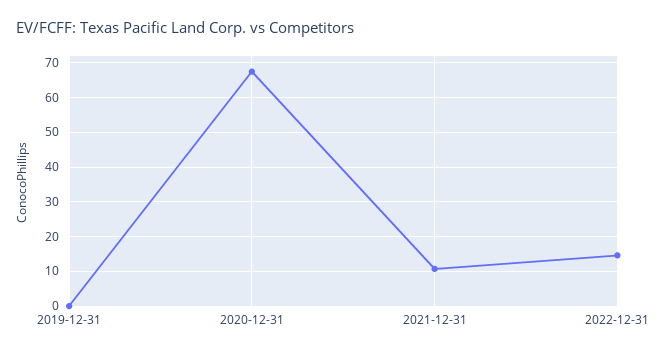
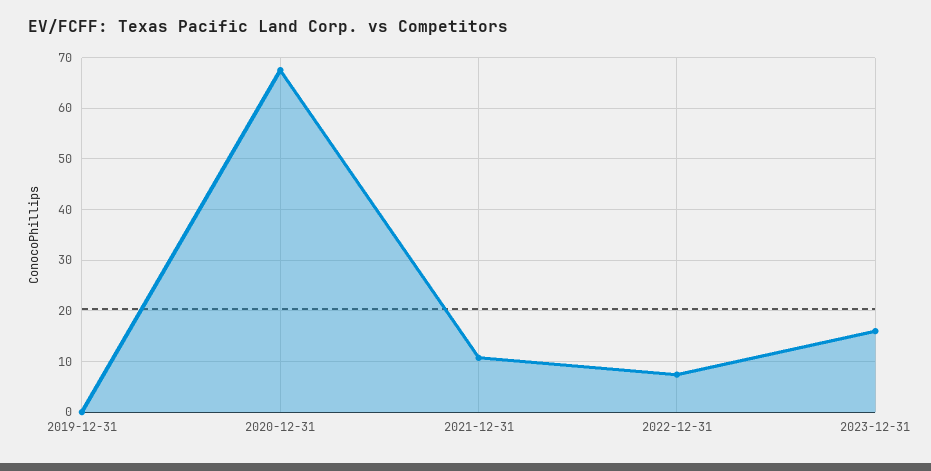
2022-12-31: 14 -> 8
2023-12-31: none -> 16

